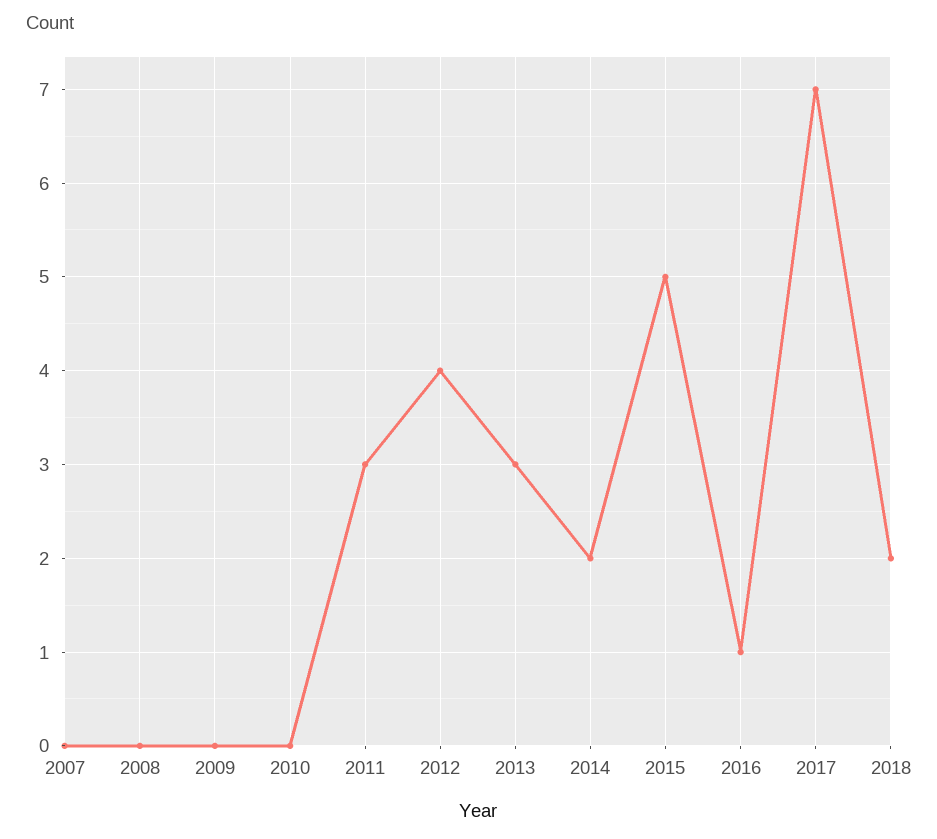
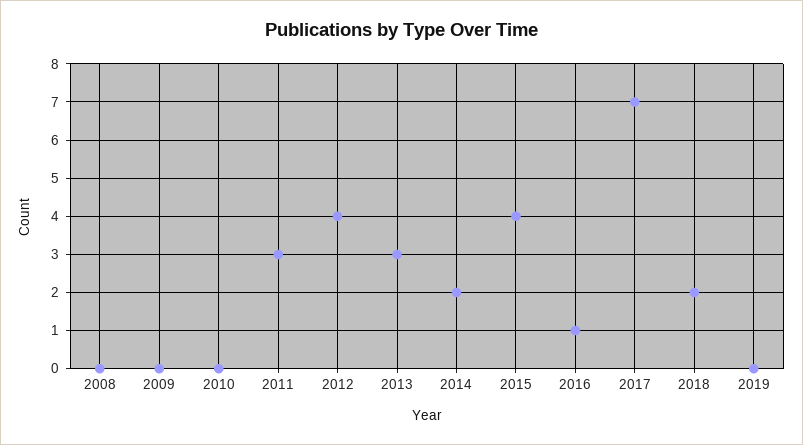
2007: 0 -> none
2015: 5 -> 4
2019: none -> 0

